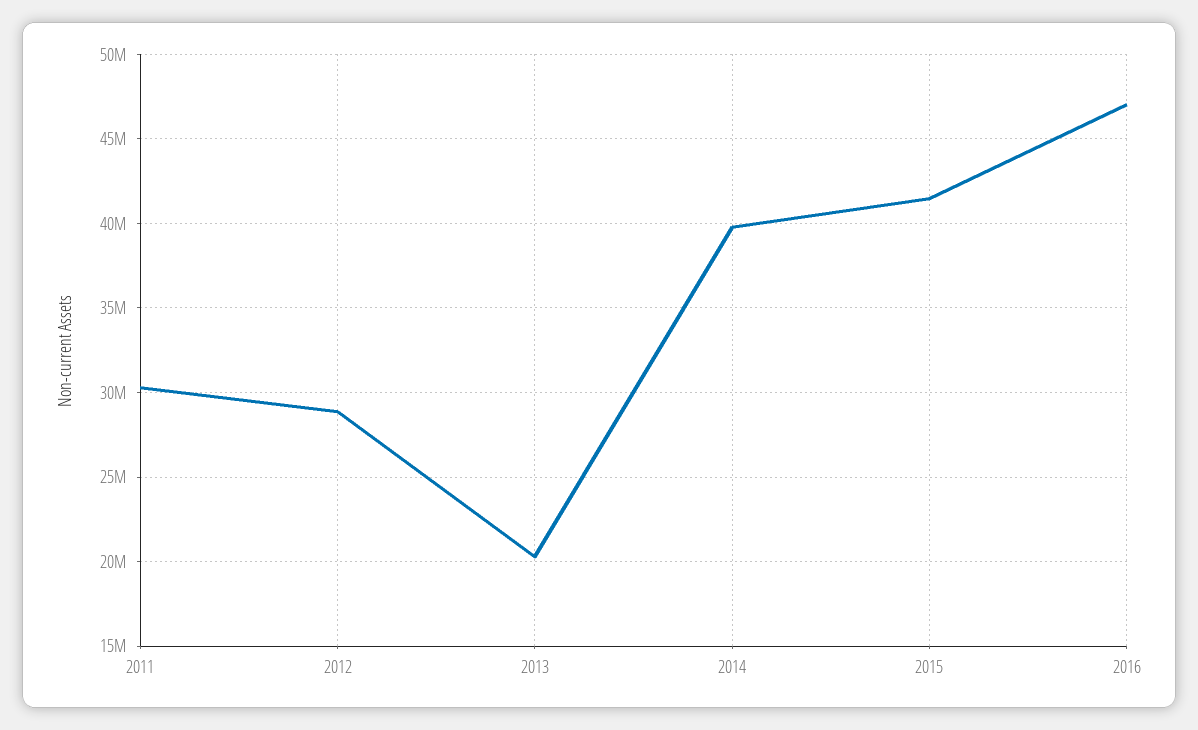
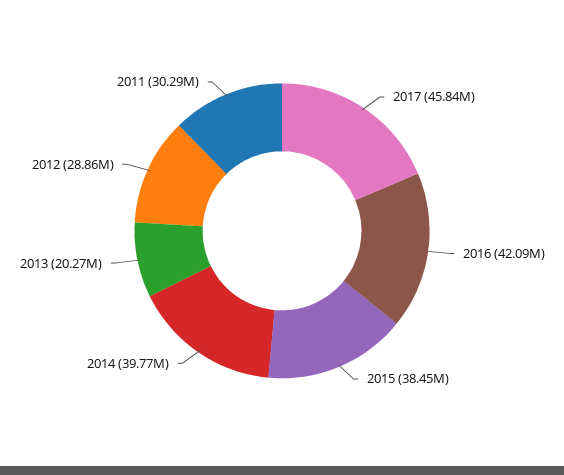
2015: 41500000 -> 38450000
2016: 47000000 -> 42090000
2017: none -> 45840000

